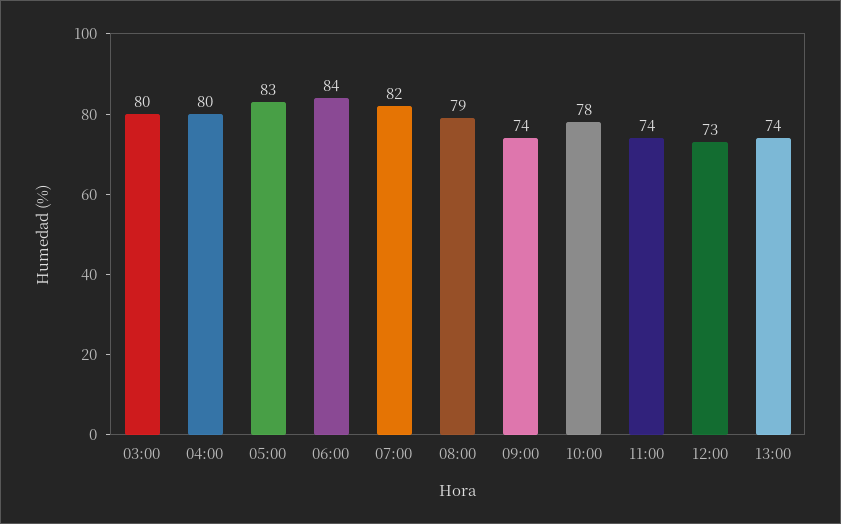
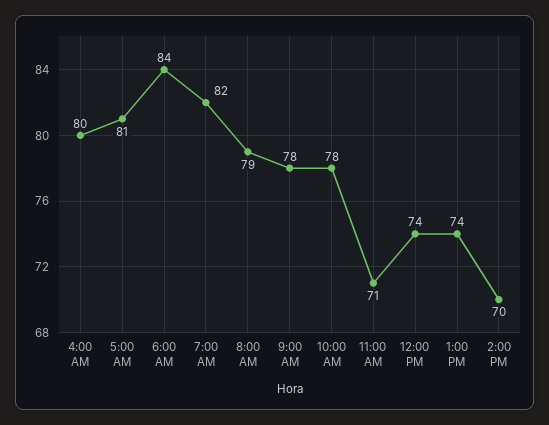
03:00: 80 -> none
05:00: 83 -> 81
09:00: 74 -> 78
11:00: 74 -> 71
12:00: 73 -> 74
2:00 PM: none -> 70

